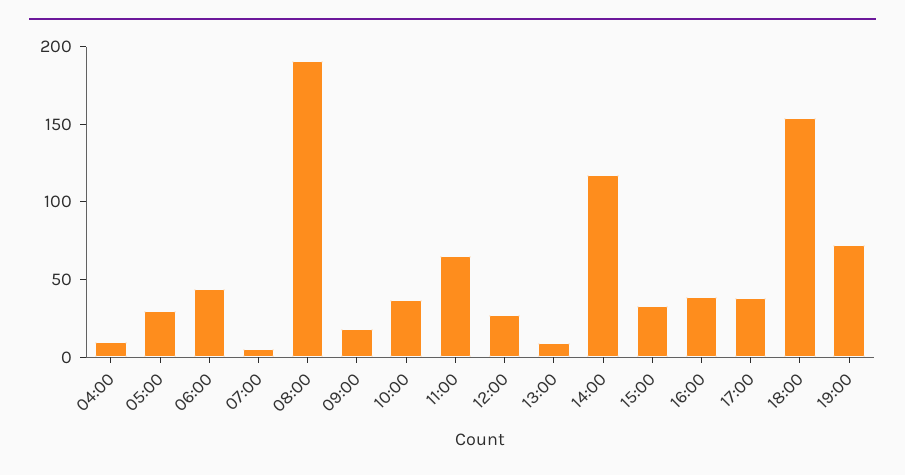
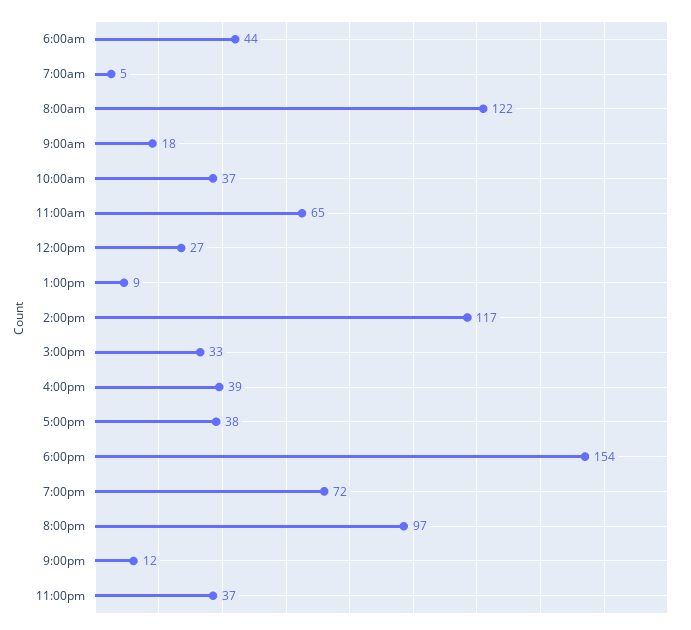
04:00: 10 -> none
05:00: 30 -> none
08:00: 190 -> 122
8:00pm: none -> 97
9:00pm: none -> 12
11:00pm: none -> 37

